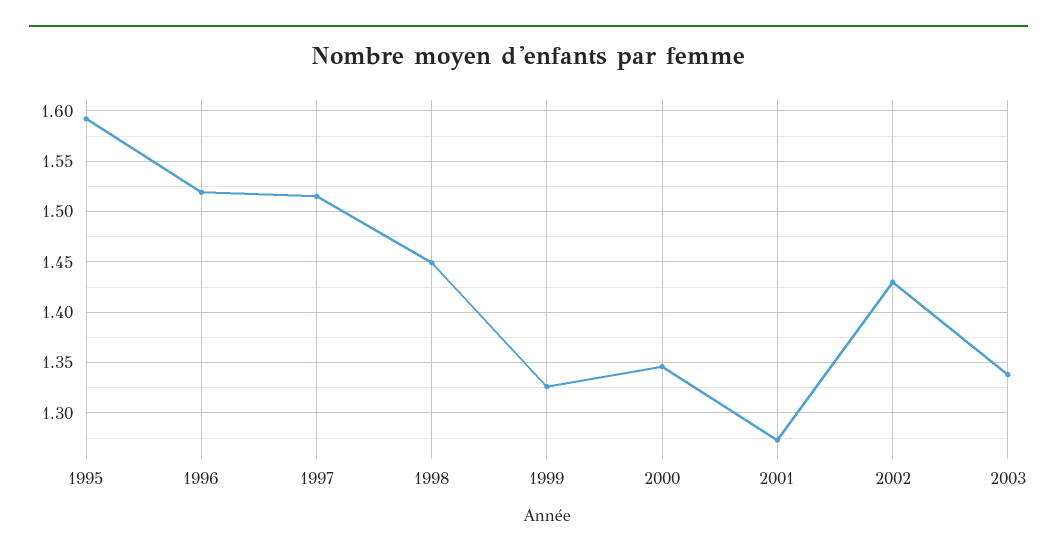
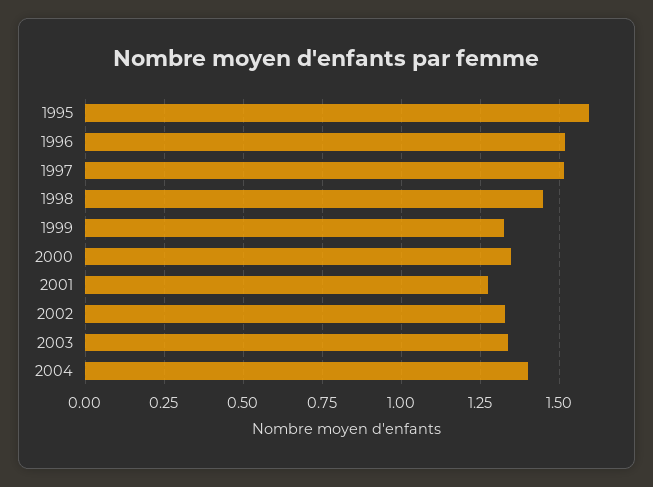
2002: 1.43 -> 1.325
2004: none -> 1.4

